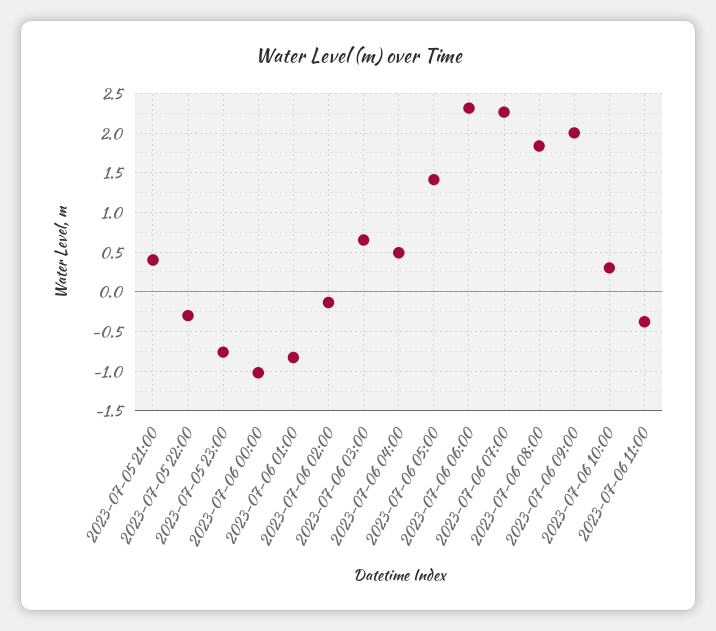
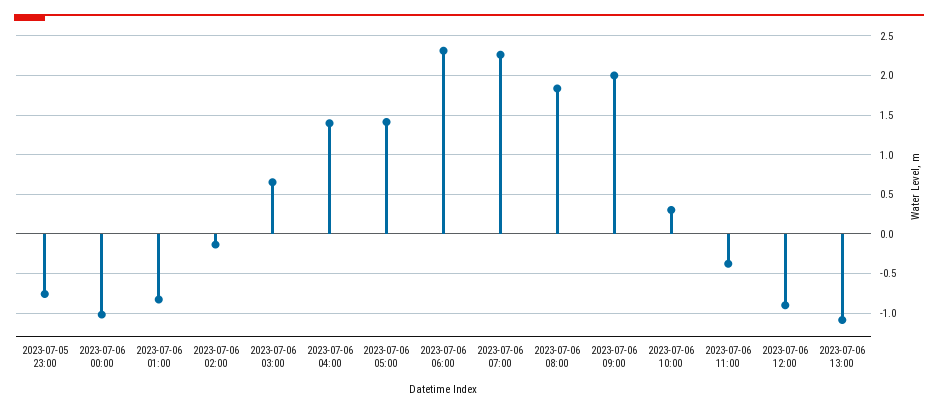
2023-07-05 21:00: 0.4 -> none
2023-07-05 22:00: -0.3 -> none
2023-07-06 04:00: 0.5 -> 1.4
2023-07-06 12:00: none -> -0.9
2023-07-06 13:00: none -> -1.1

